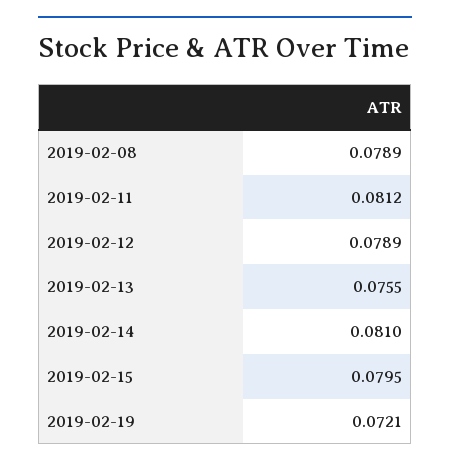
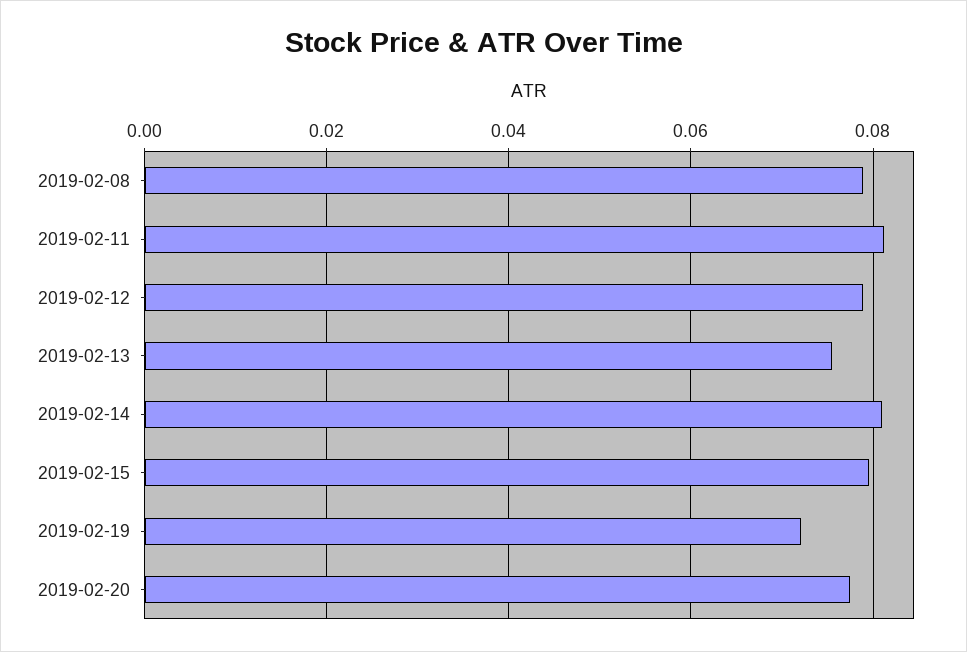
2019-02-20: none -> 0.078

